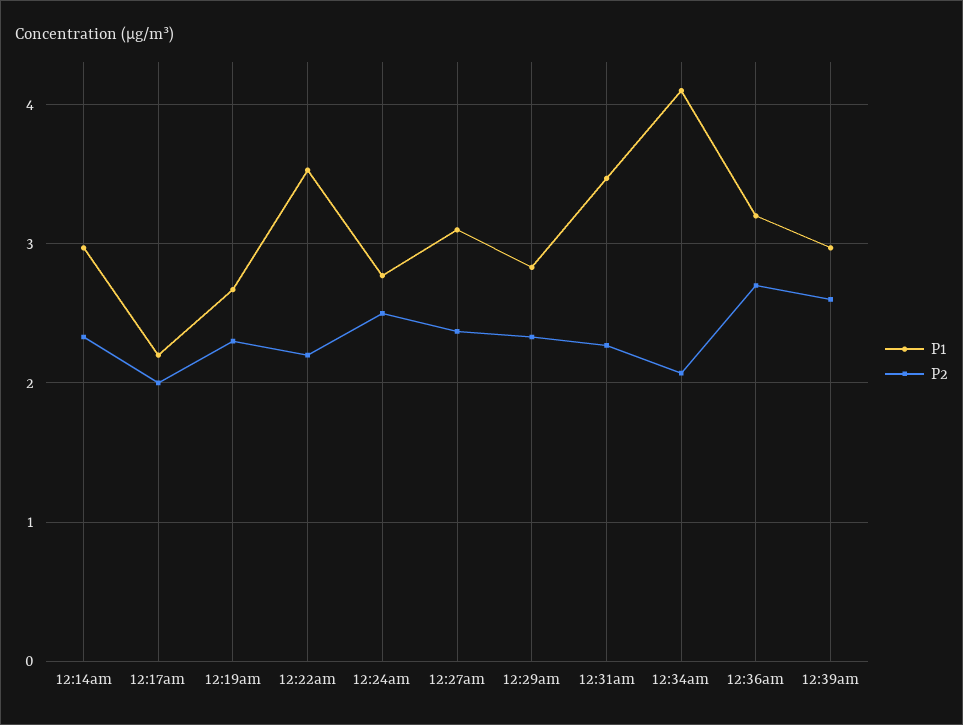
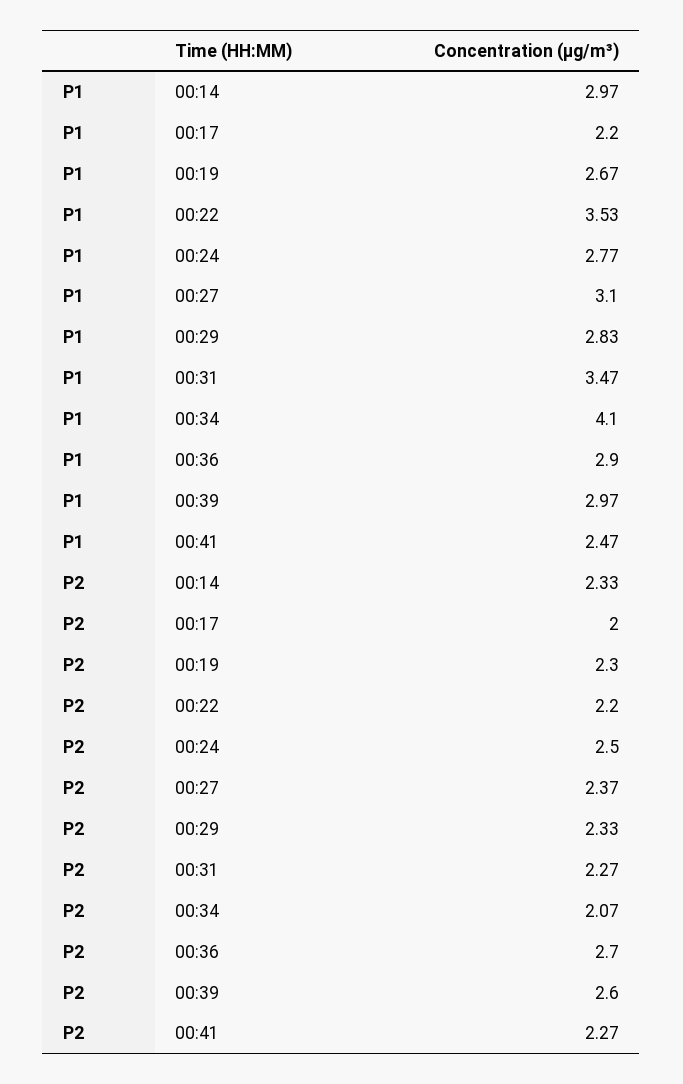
P1, 12:36am: 3.2 -> 2.9
P1, 00:41: none -> 2.47
P2, 00:41: none -> 2.27

